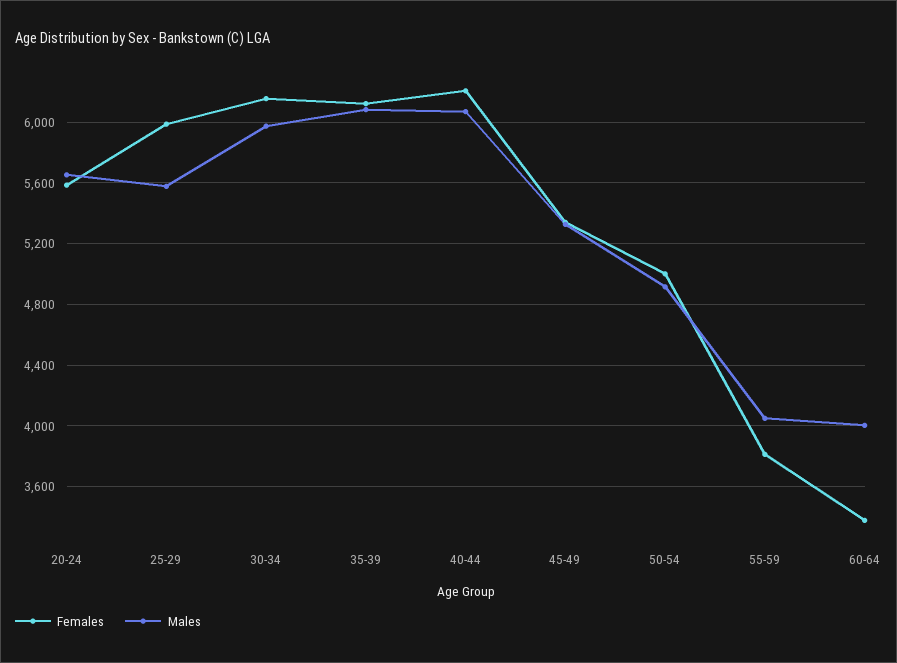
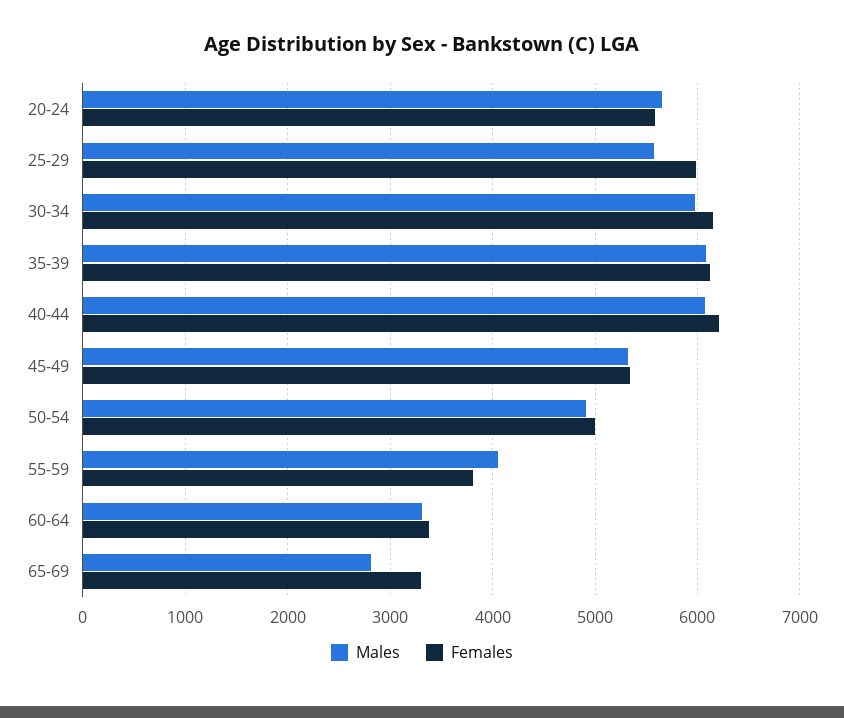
Males, 60-64: 4000 -> 3300
Males, 65-69: none -> 2800
Females, 65-69: none -> 3300

